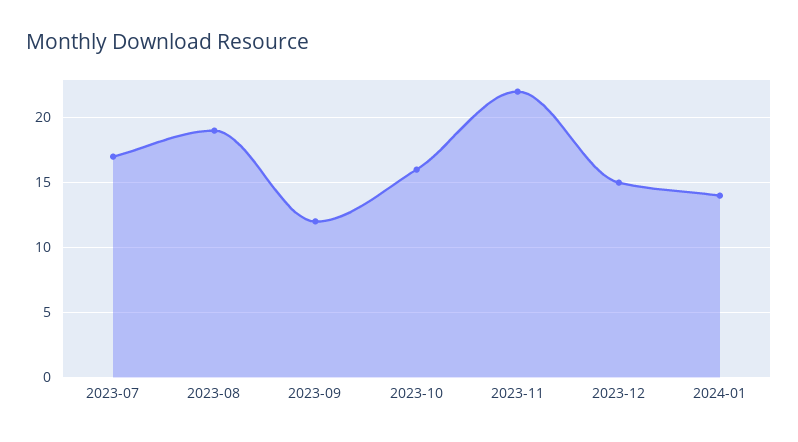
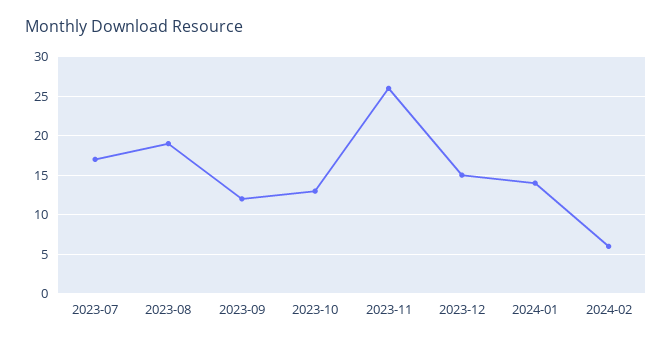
2023-10: 16 -> 13
2023-11: 22 -> 26
2024-02: none -> 6

